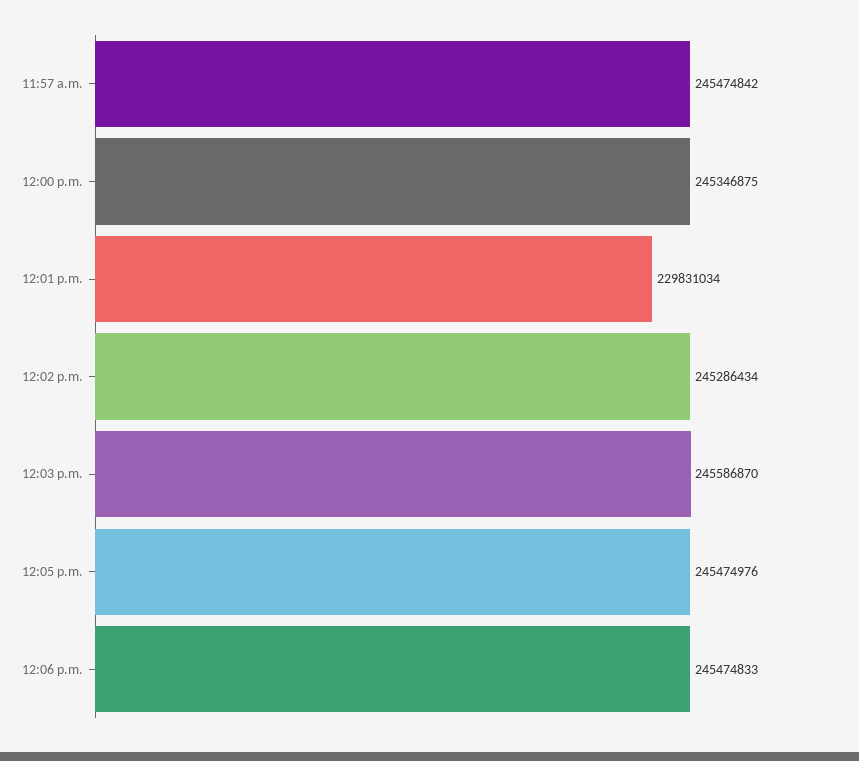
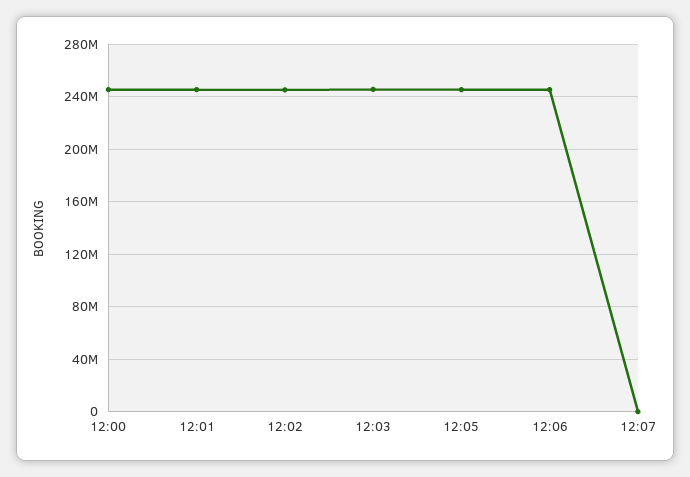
11:57 a.m.: 245474842 -> none
12:01 p.m.: 229831034 -> 245000000
12:07: none -> 0

